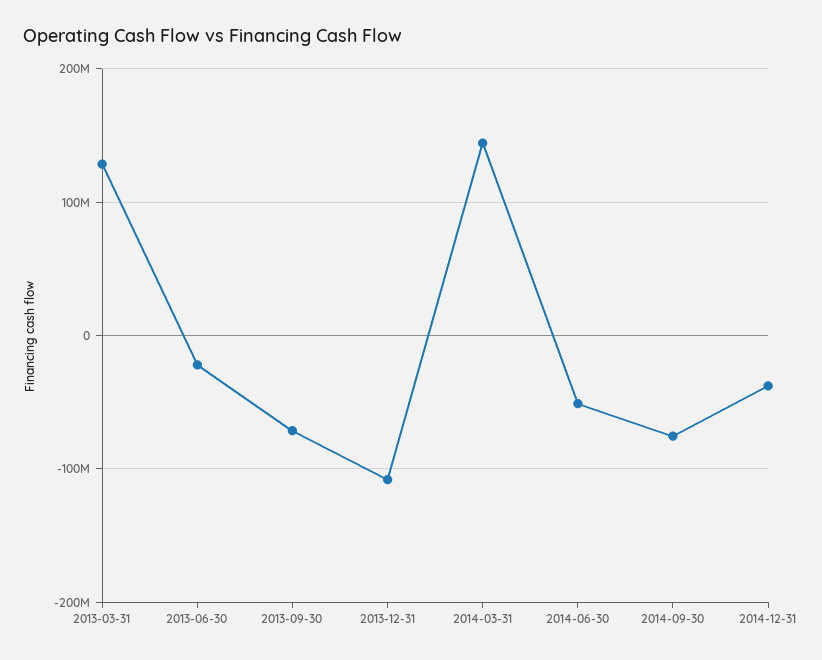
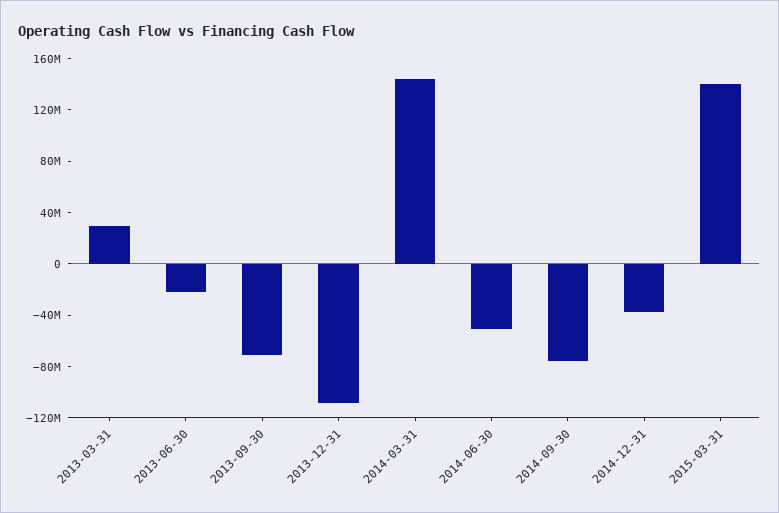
2013-03-31: 130000000 -> 30000000
2015-03-31: none -> 140000000

